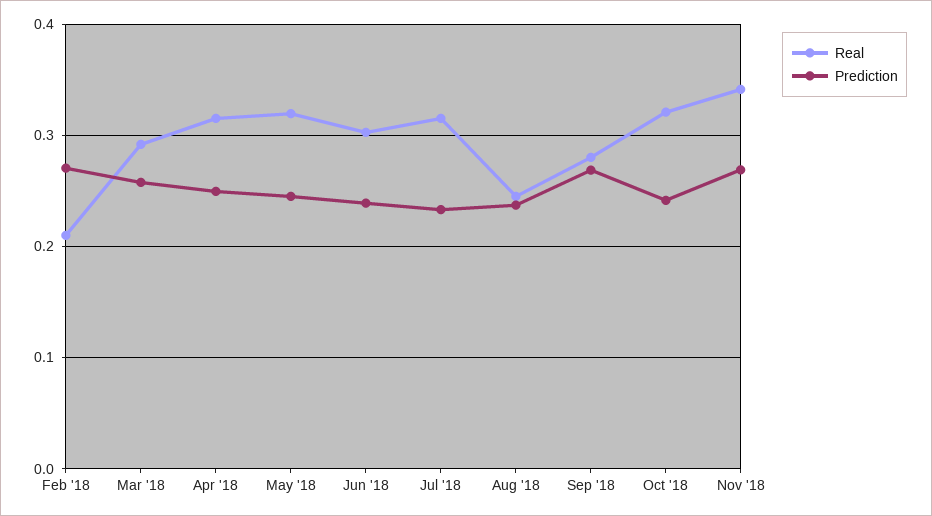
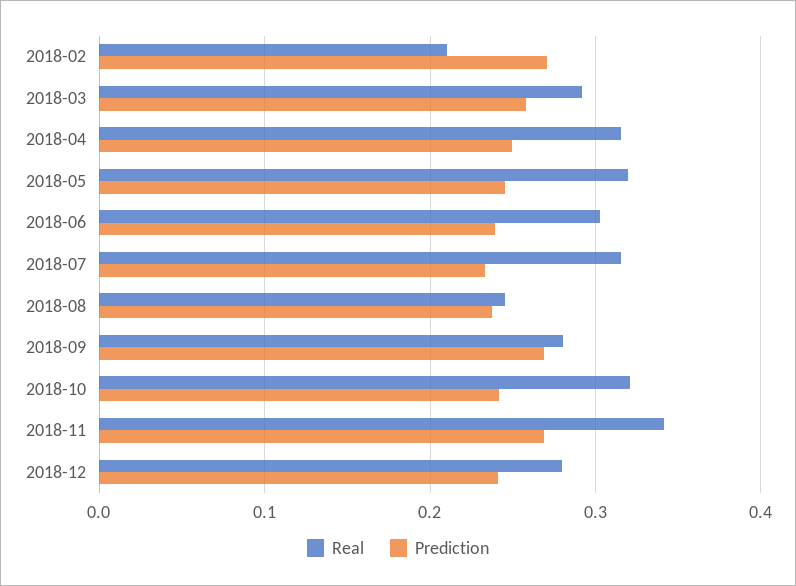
Real, 2018-12: none -> 0.28
Prediction, 2018-12: none -> 0.24

